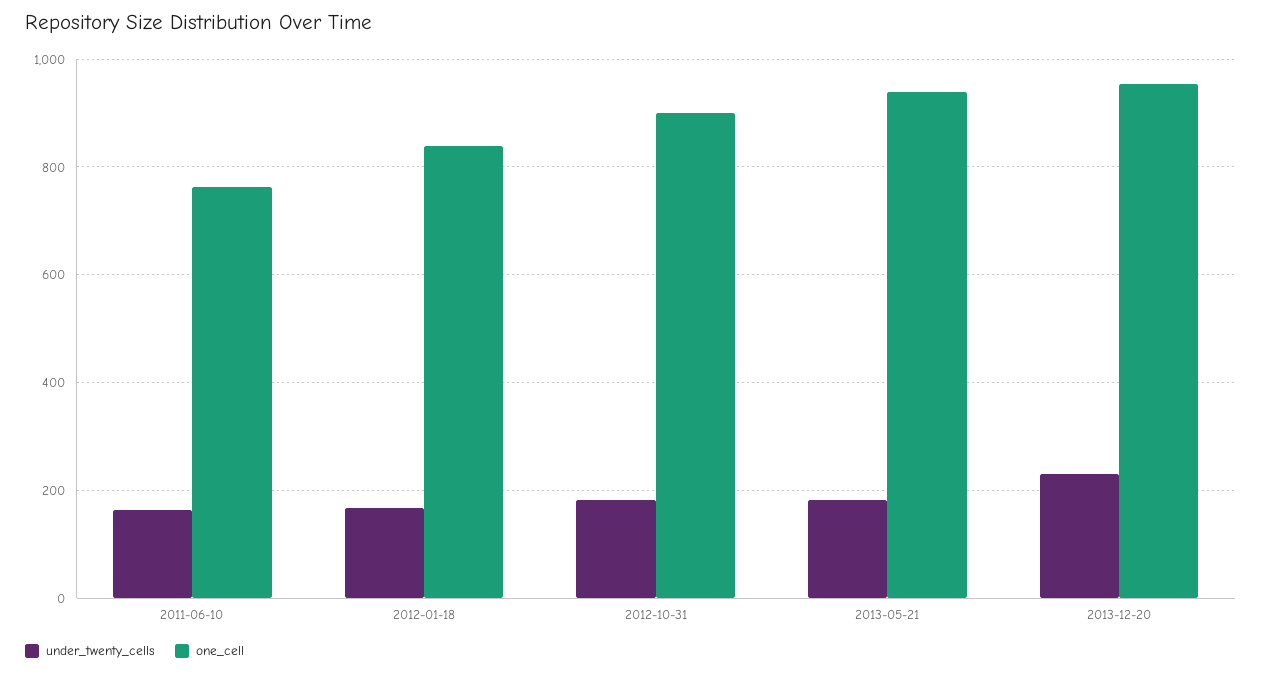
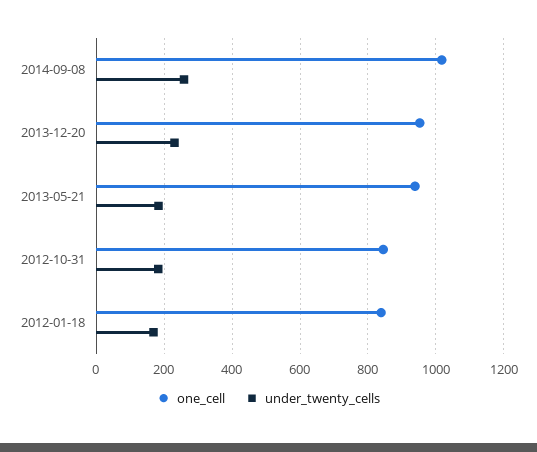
under_twenty_cells, 2011-06-10: 160 -> none
one_cell, 2011-06-10: 760 -> none
one_cell, 2012-10-31: 900 -> 840
one_cell, 2014-09-08: none -> 1020
under_twenty_cells, 2014-09-08: none -> 260

